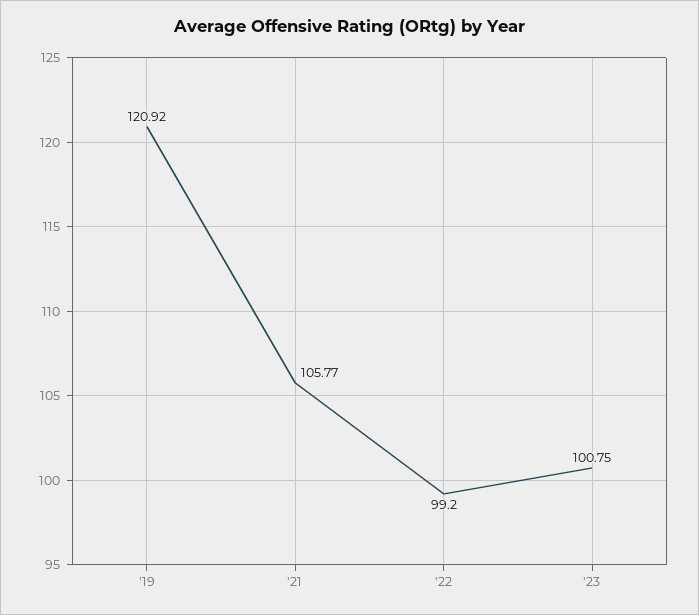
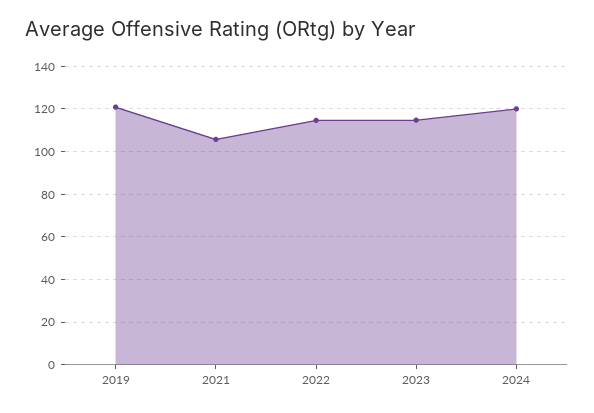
'22: 99.2 -> 115
'23: 100.75 -> 115
2024: none -> 120

